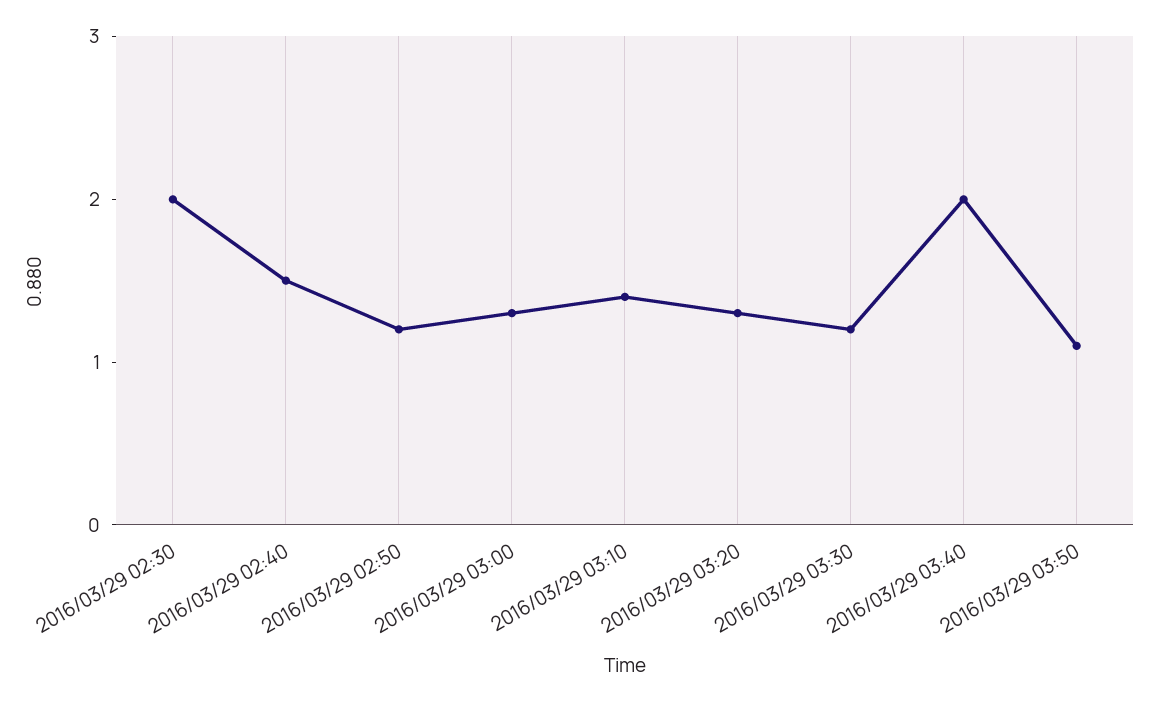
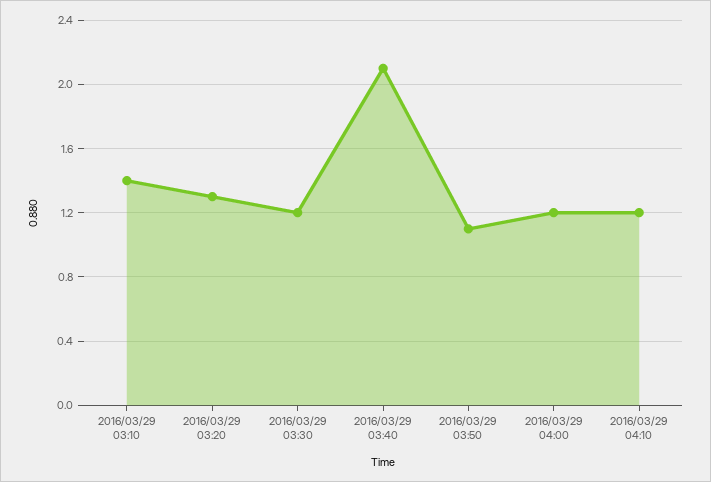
2016/03/29 02:30: 2 -> none
2016/03/29 02:40: 1.5 -> none
2016/03/29 02:50: 1.2 -> none
2016/03/29 03:00: 1.3 -> none
2016/03/29 03:40: 2 -> 2.1
2016/03/29 04:00: none -> 1.2
2016/03/29 04:10: none -> 1.2

